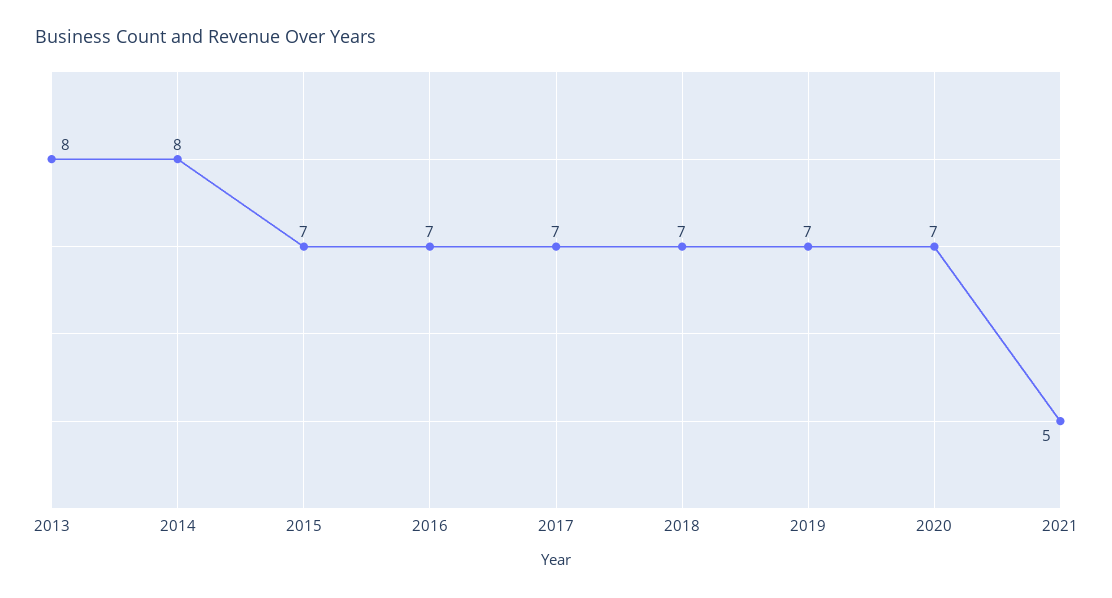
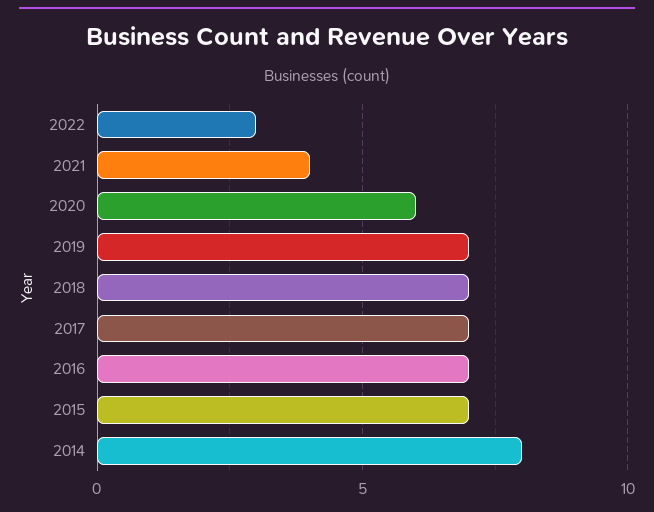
2013: 8 -> none
2020: 7 -> 6
2021: 5 -> 4
2022: none -> 3

